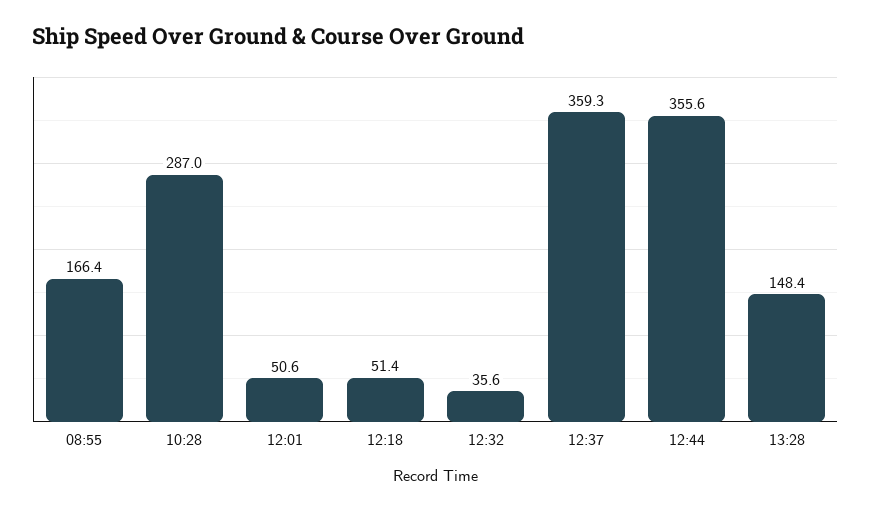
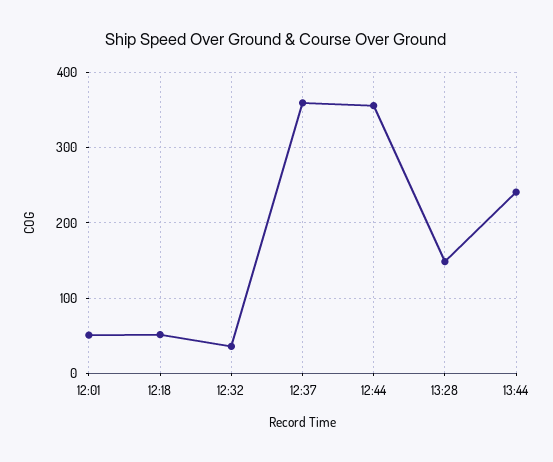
08:55: 166.4 -> none
10:28: 287 -> none
13:44: none -> 240

